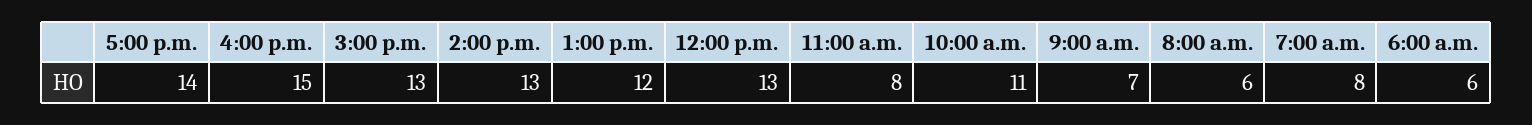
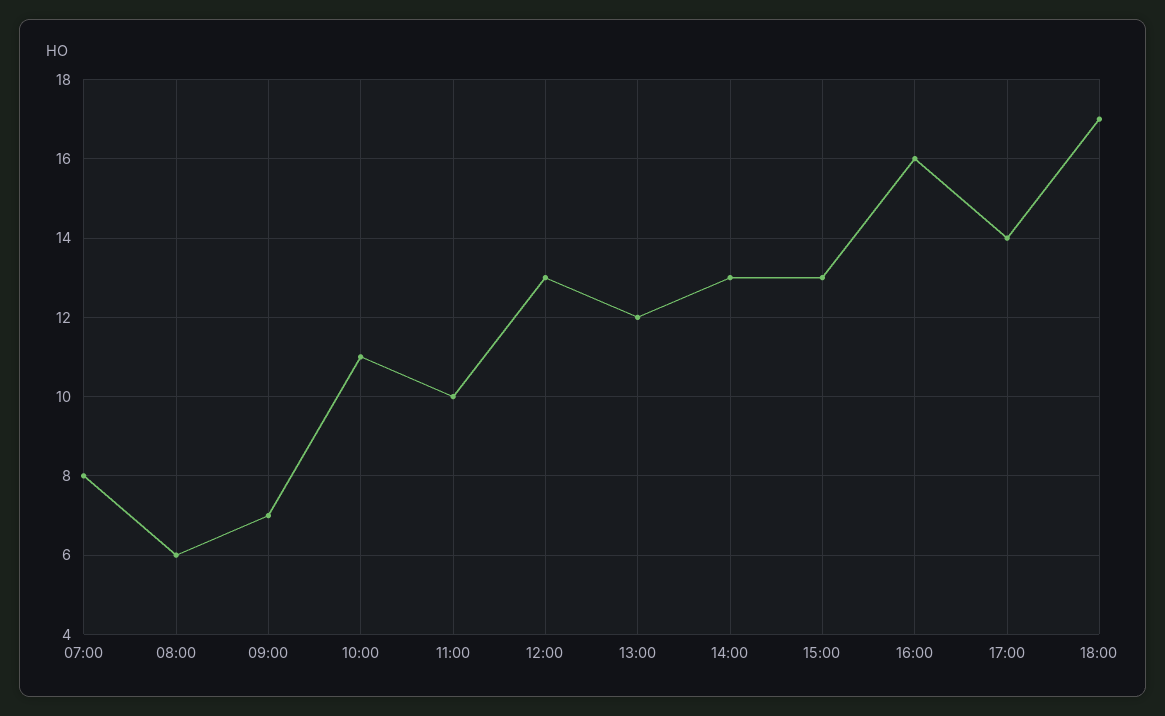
4:00 p.m.: 15 -> 16
11:00 a.m.: 8 -> 10
6:00 a.m.: 6 -> none
18:00: none -> 17

